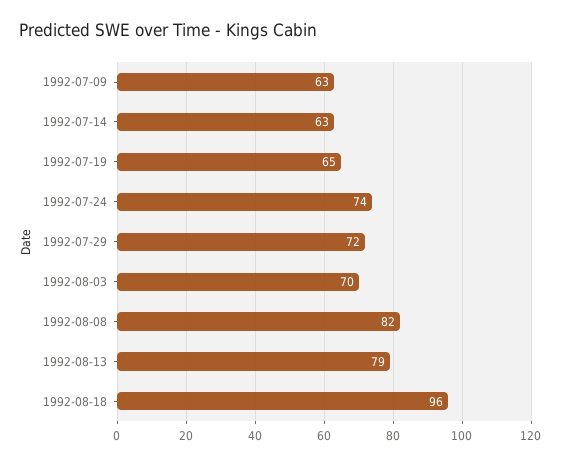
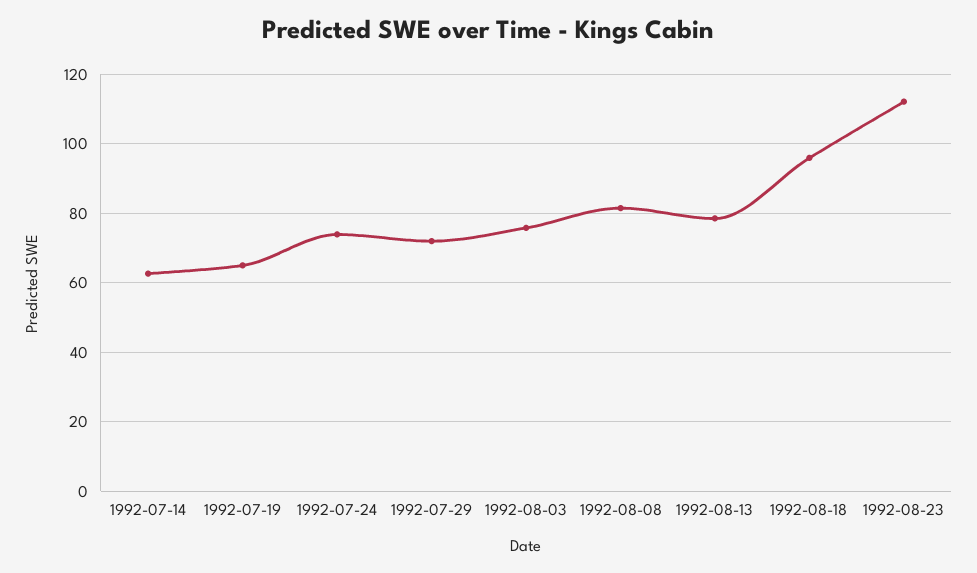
1992-07-09: 63 -> none
1992-08-03: 70 -> 76
1992-08-23: none -> 112

